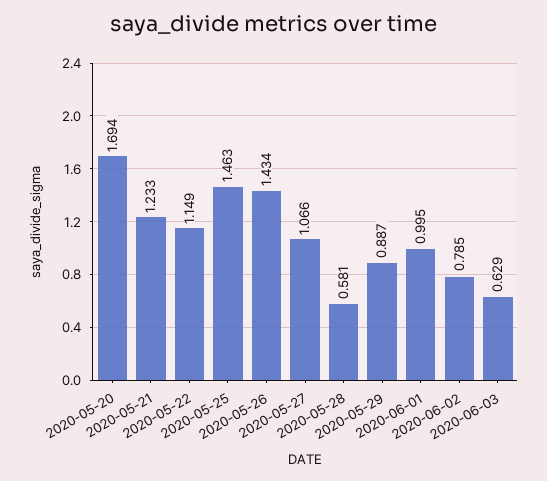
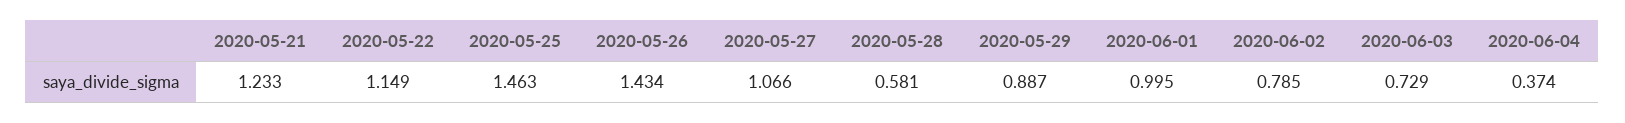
2020-05-20: 1.694 -> none
2020-06-03: 0.629 -> 0.729
2020-06-04: none -> 0.374

